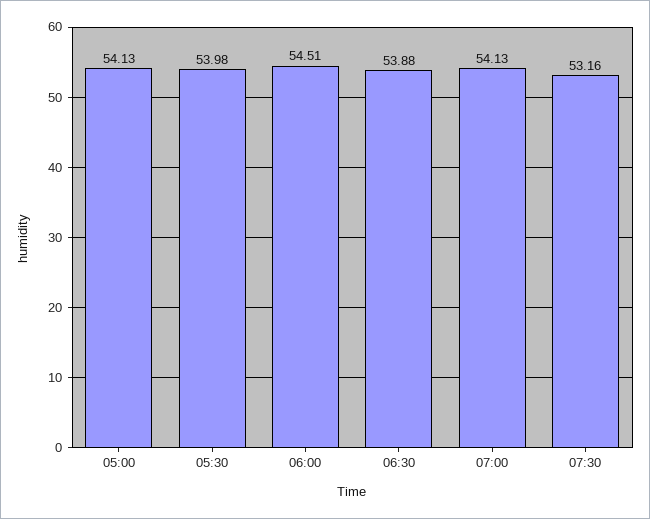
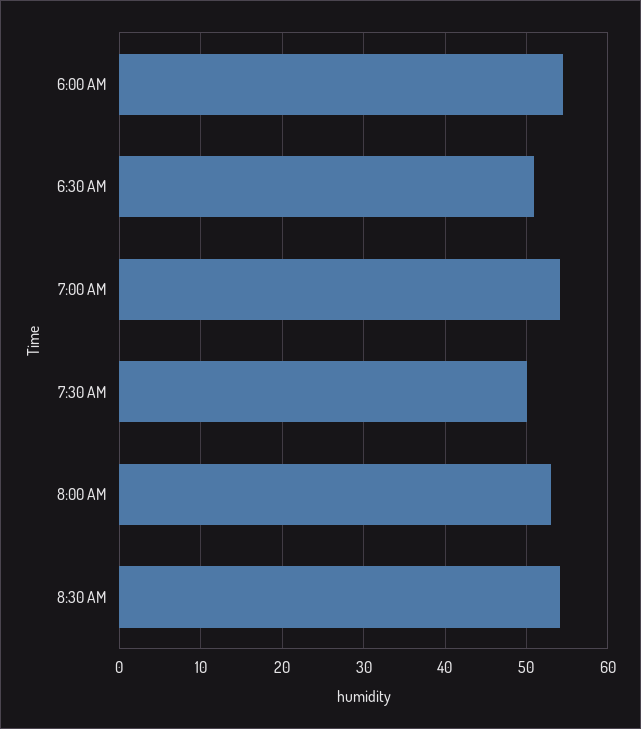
05:00: 54.13 -> none
05:30: 53.98 -> none
06:30: 53.88 -> 51
07:30: 53.16 -> 50
8:00 AM: none -> 53
8:30 AM: none -> 54

